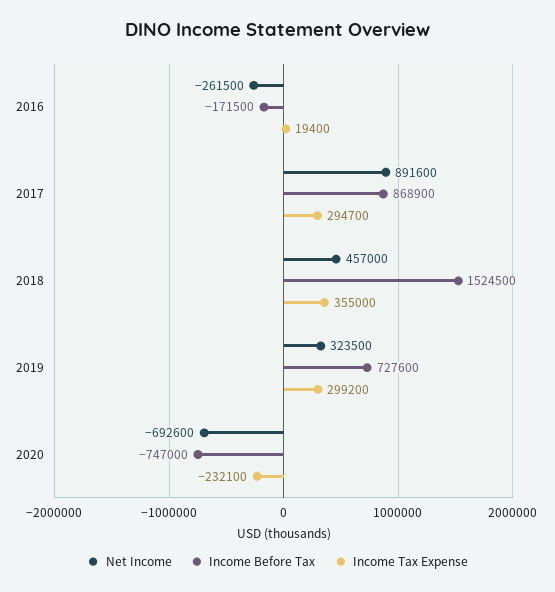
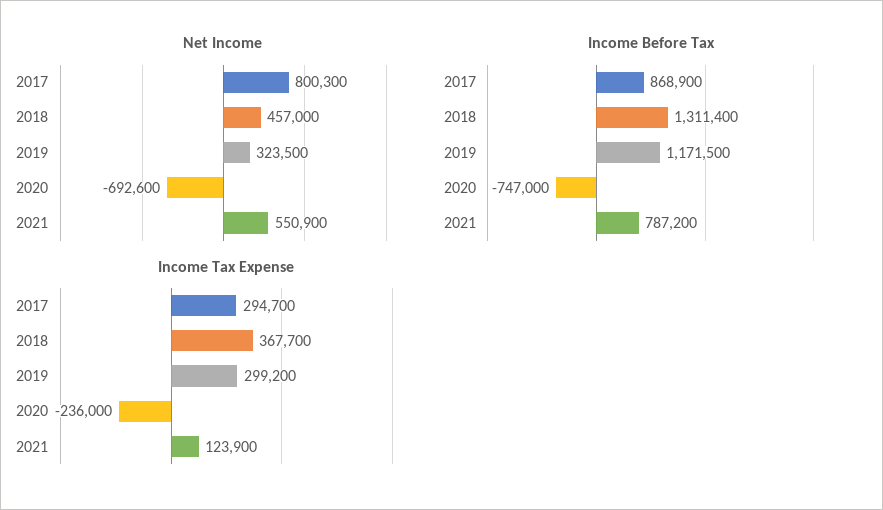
Net Income, 2016: -261500 -> none
Income Before Tax, 2016: -171500 -> none
Income Tax Expense, 2016: 19400 -> none
Net Income, 2017: 891600 -> 800300
Income Before Tax, 2018: 1524500 -> 1311400
Income Tax Expense, 2018: 355000 -> 367700
Income Before Tax, 2019: 727600 -> 1171500
Income Tax Expense, 2020: -232100 -> -236000
Net Income, 2021: none -> 550900
Income Before Tax, 2021: none -> 787200
Income Tax Expense, 2021: none -> 123900

